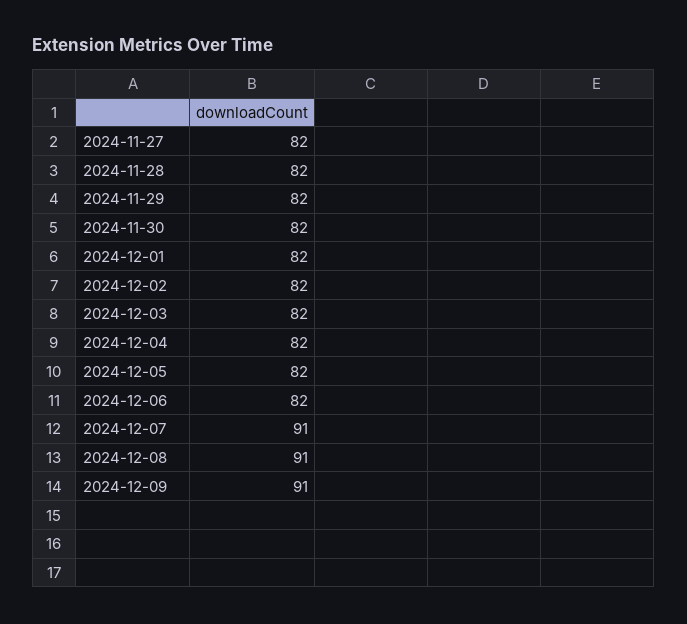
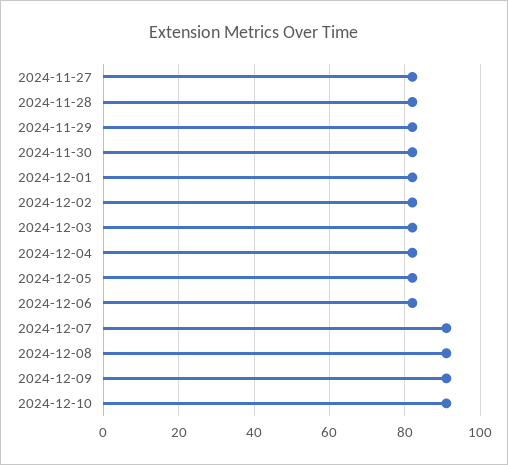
2024-12-10: none -> 90

